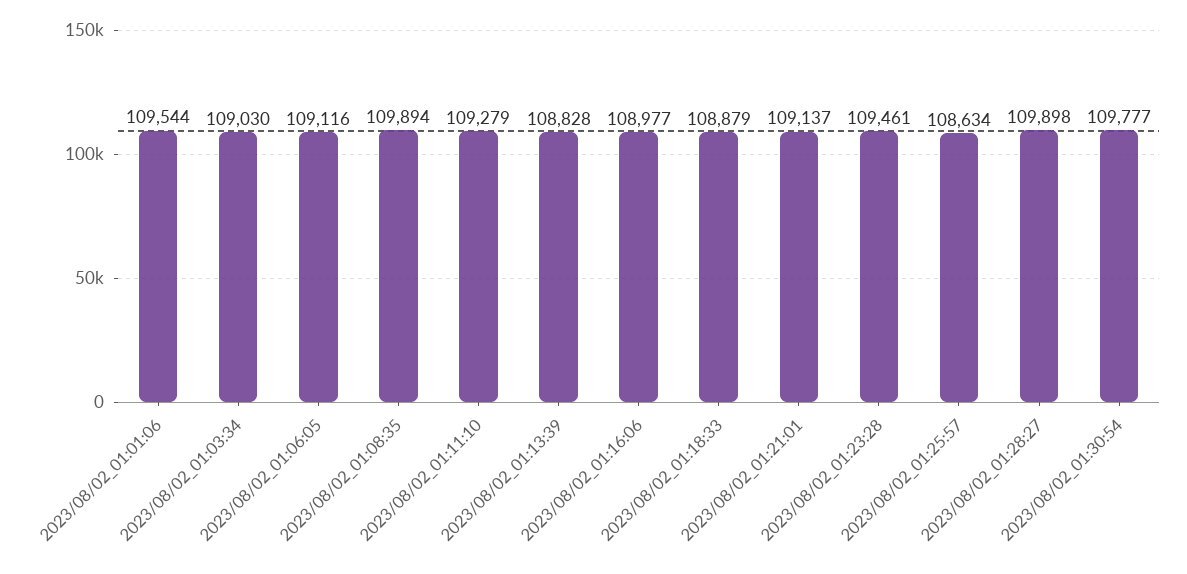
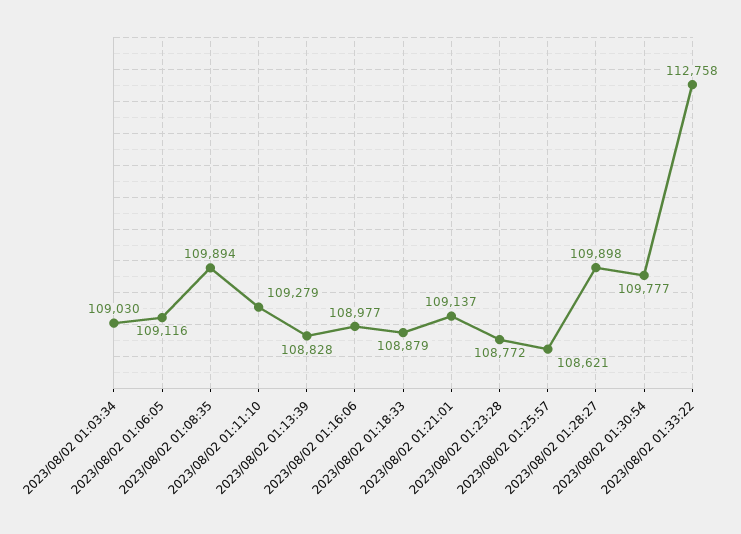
2023/08/02_01:01:06: 109544 -> none
2023/08/02_01:23:28: 109461 -> 108772
2023/08/02_01:25:57: 108634 -> 108621
2023/08/02 01:33:22: none -> 112758

